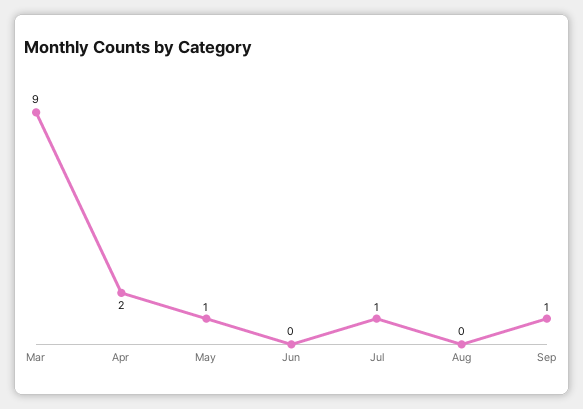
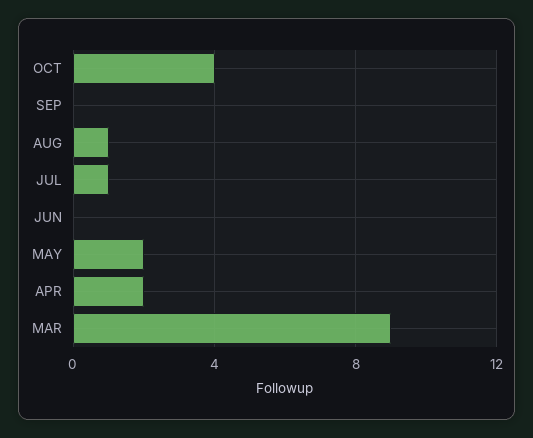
May: 1 -> 2
Aug: 0 -> 1
Sep: 1 -> 0
OCT: none -> 4

